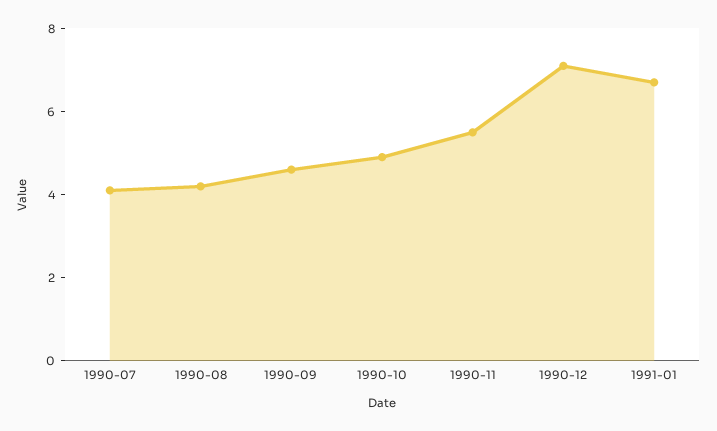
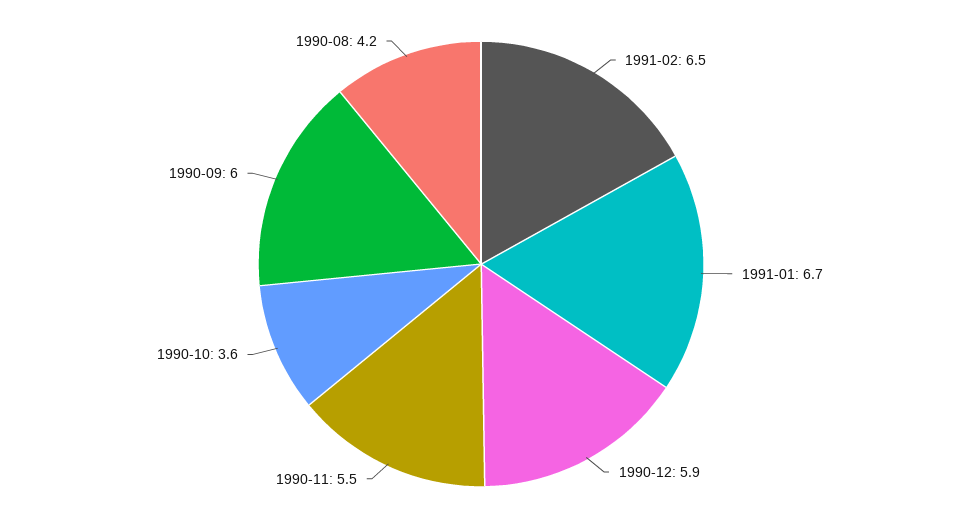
1990-07: 4 -> none
1990-09: 4.5 -> 6
1990-10: 5 -> 3.6
1990-12: 7 -> 5.9
1991-02: none -> 6.5

